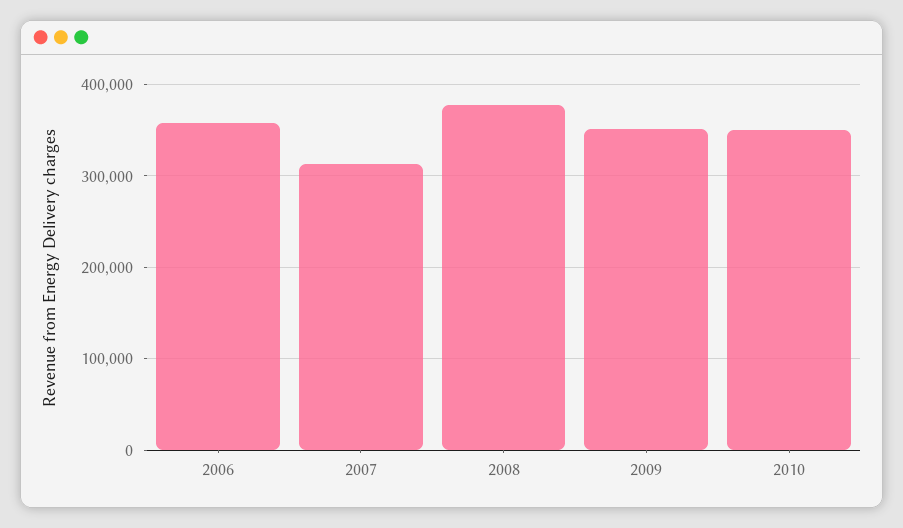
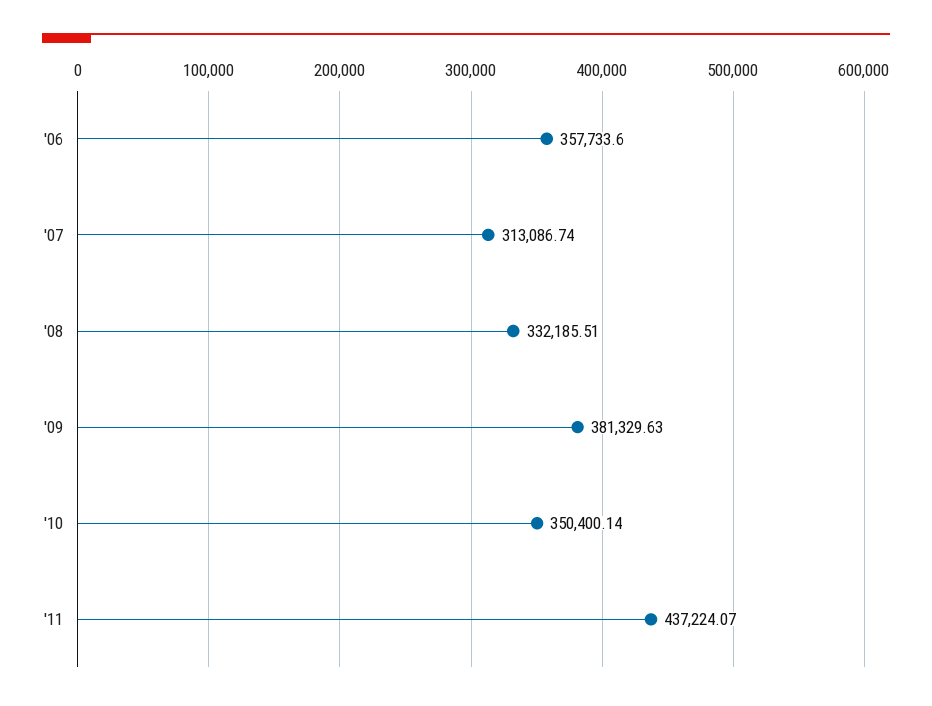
2008: 380000 -> 332185.51
2009: 350000 -> 381329.63
'11: none -> 437224.07

